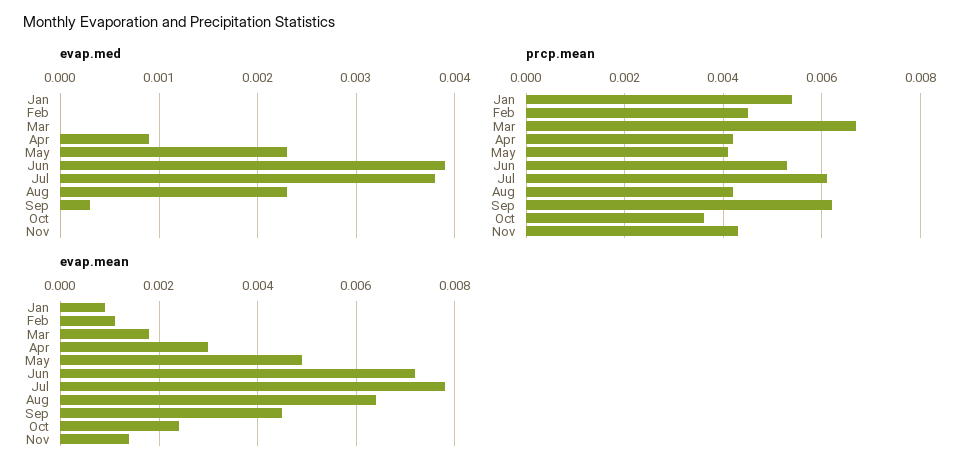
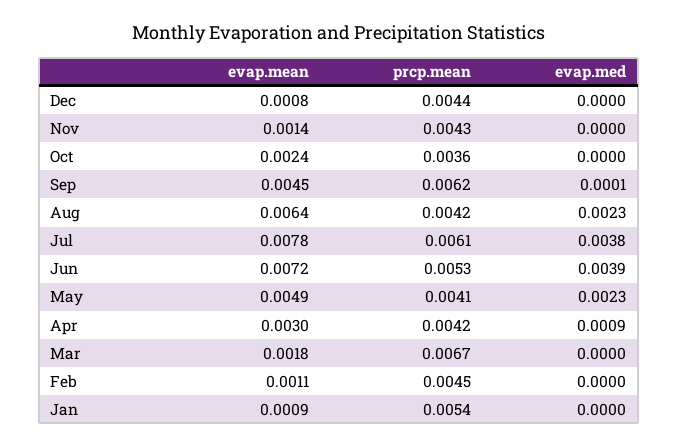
evap.med, Sep: 0.0003 -> 0.0001
evap.mean, Dec: none -> 0.0008
prcp.mean, Dec: none -> 0.0044
evap.med, Dec: none -> 0

